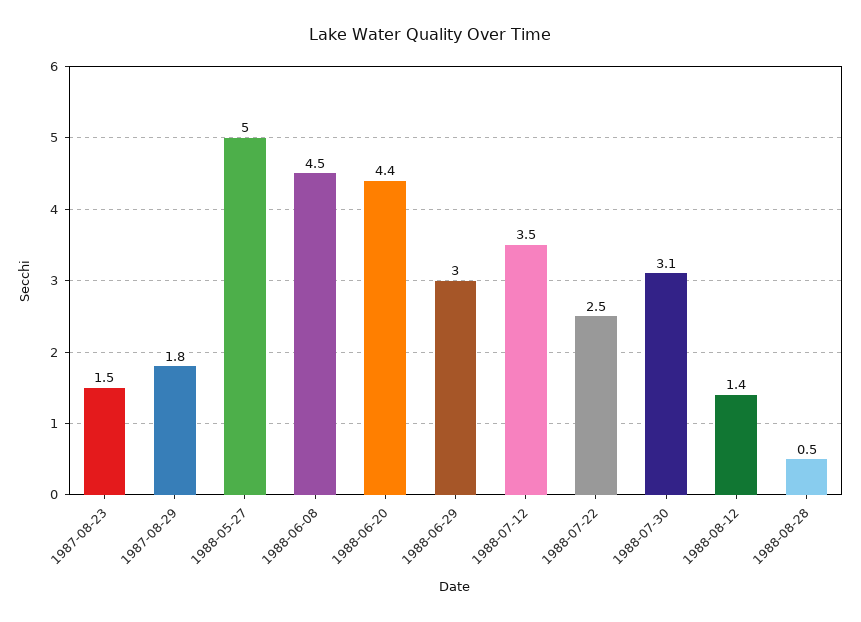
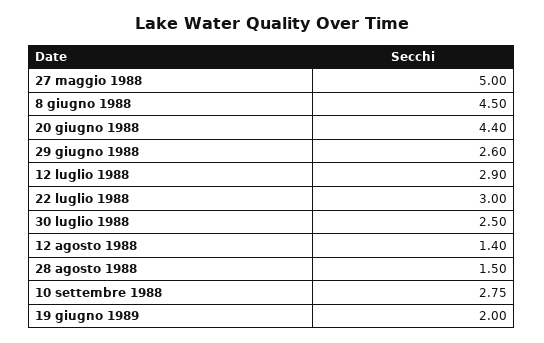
1987-08-23: 1.5 -> none
1987-08-29: 1.8 -> none
1988-06-29: 3 -> 2.6
1988-07-12: 3.5 -> 2.9
1988-07-22: 2.5 -> 3
1988-07-30: 3.1 -> 2.5
1988-08-28: 0.5 -> 1.5
10 settembre 1988: none -> 2.75
19 giugno 1989: none -> 2

